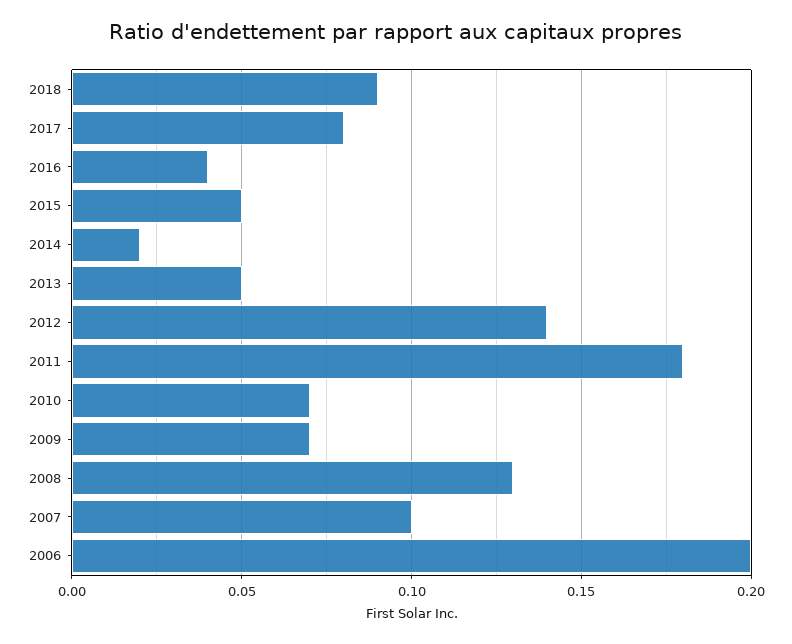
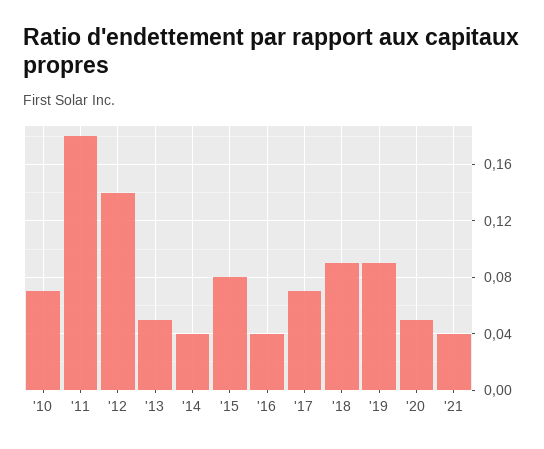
2017: 0.08 -> 0.07
2015: 0.05 -> 0.08
2014: 0.02 -> 0.04
2009: 0.07 -> none
2008: 0.13 -> none
2007: 0.1 -> none
2006: 0.2 -> none
'19: none -> 0.09
'20: none -> 0.05
'21: none -> 0.04

